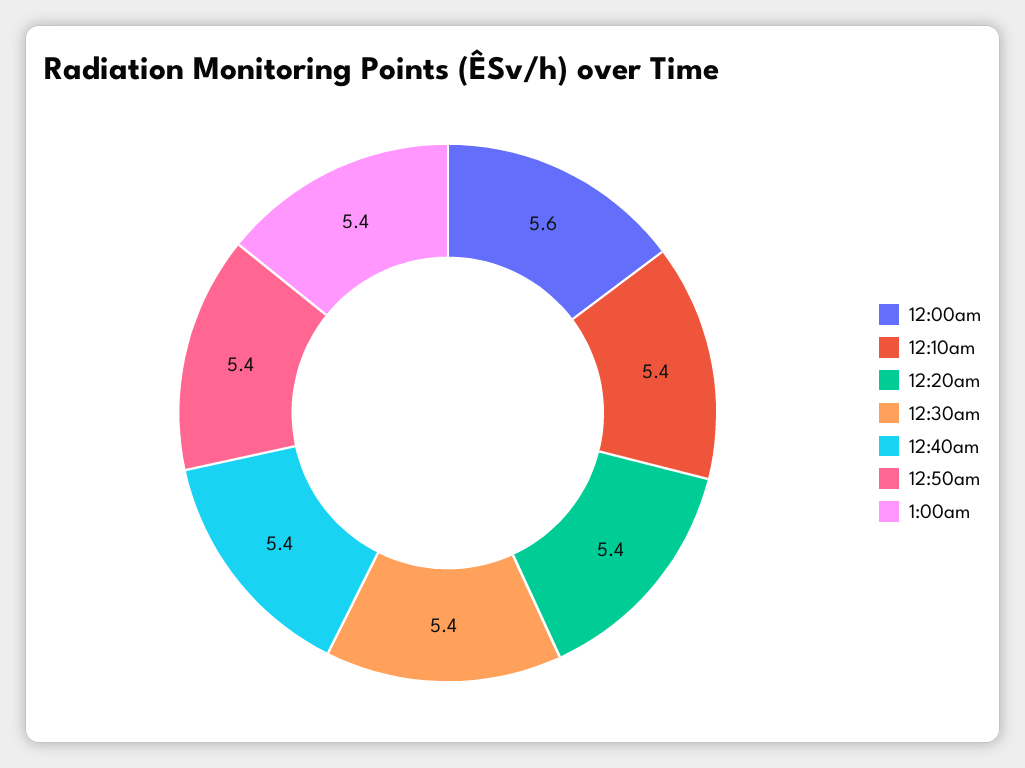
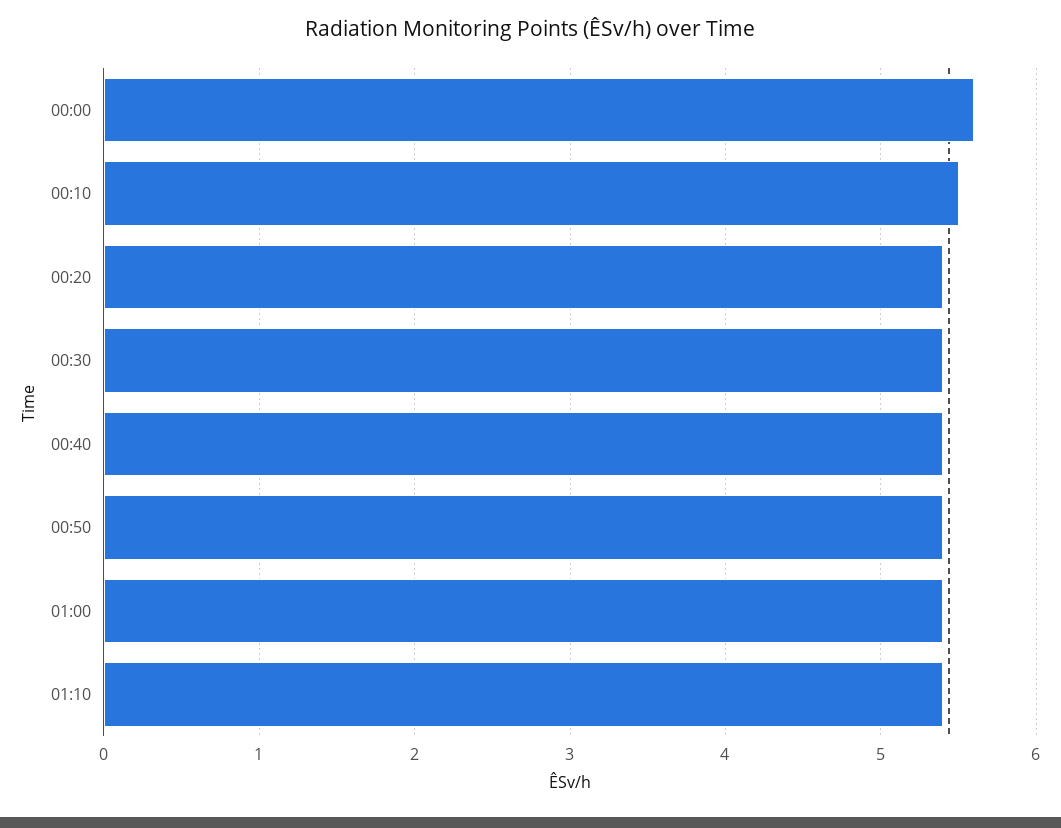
12:10am: 5.4 -> 5.5
01:10: none -> 5.4

